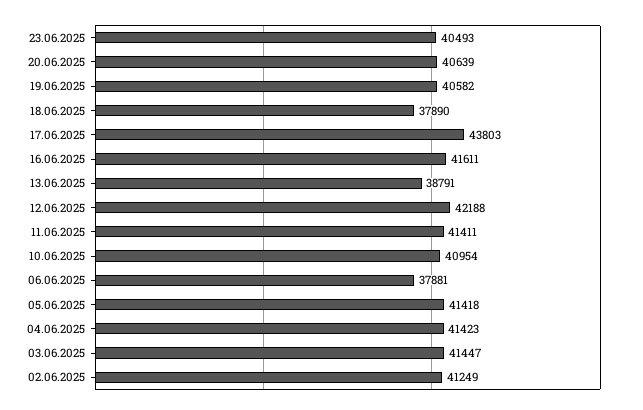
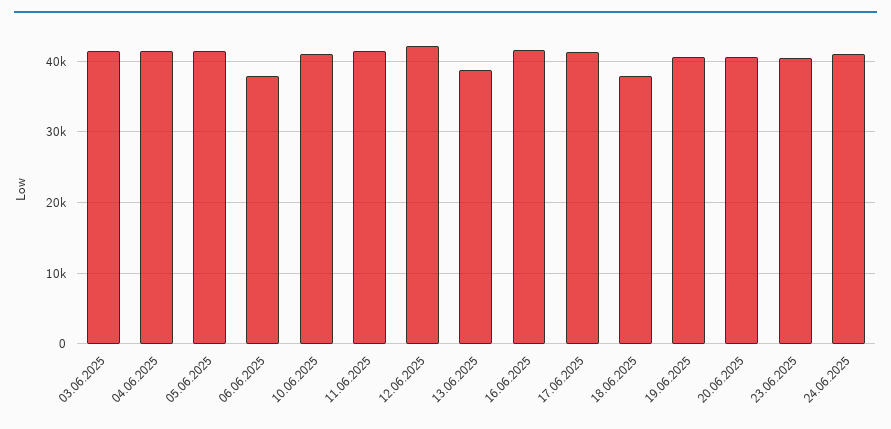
17.06.2025: 43803 -> 41000
02.06.2025: 41249 -> none
24.06.2025: none -> 41000

